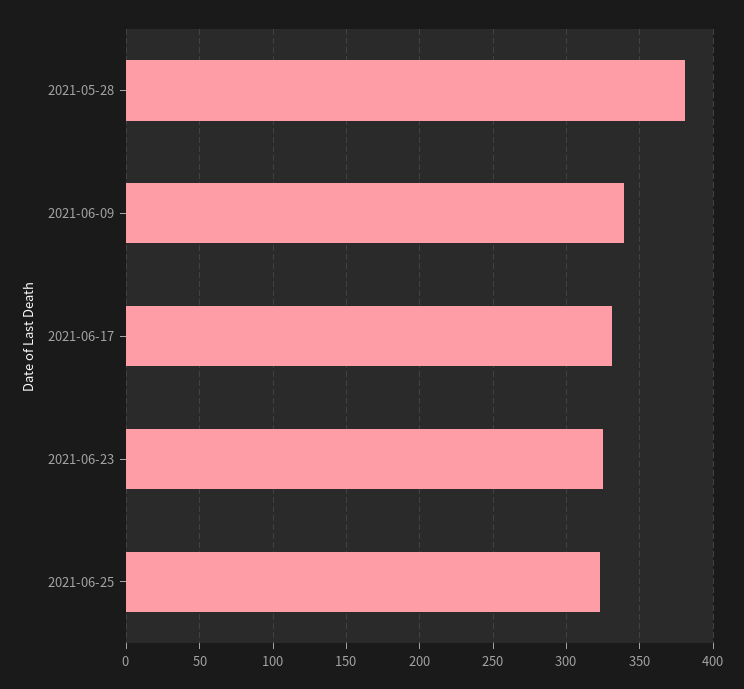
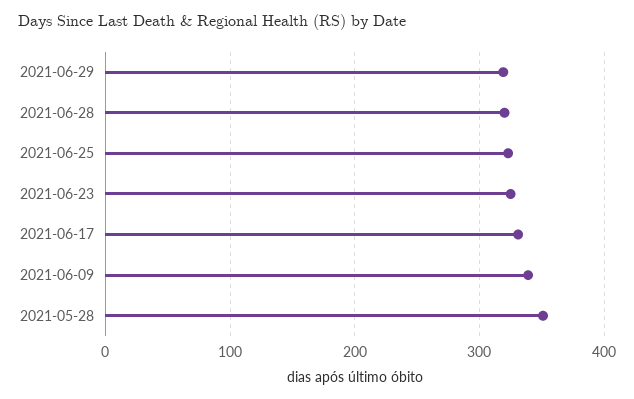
2021-05-28: 380 -> 350
2021-06-29: none -> 320
2021-06-28: none -> 320

